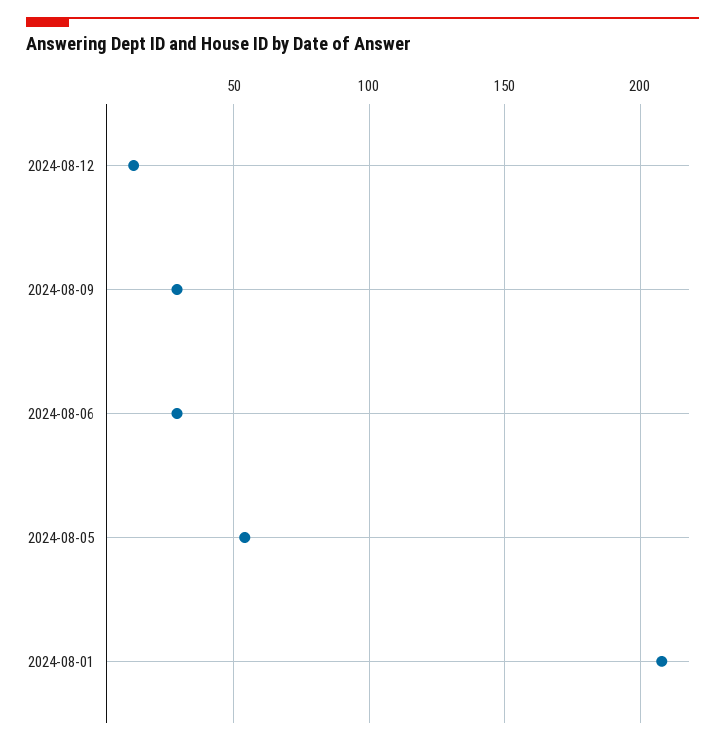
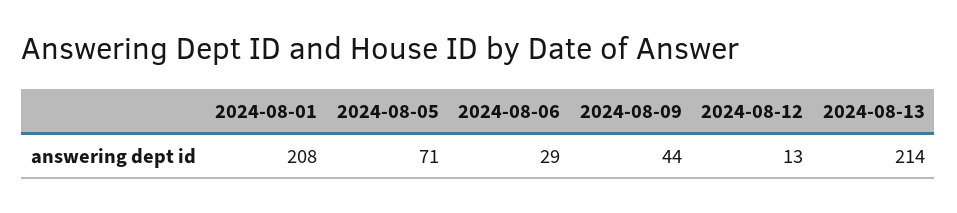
2024-08-09: 30 -> 44
2024-08-05: 55 -> 71
2024-08-13: none -> 214

